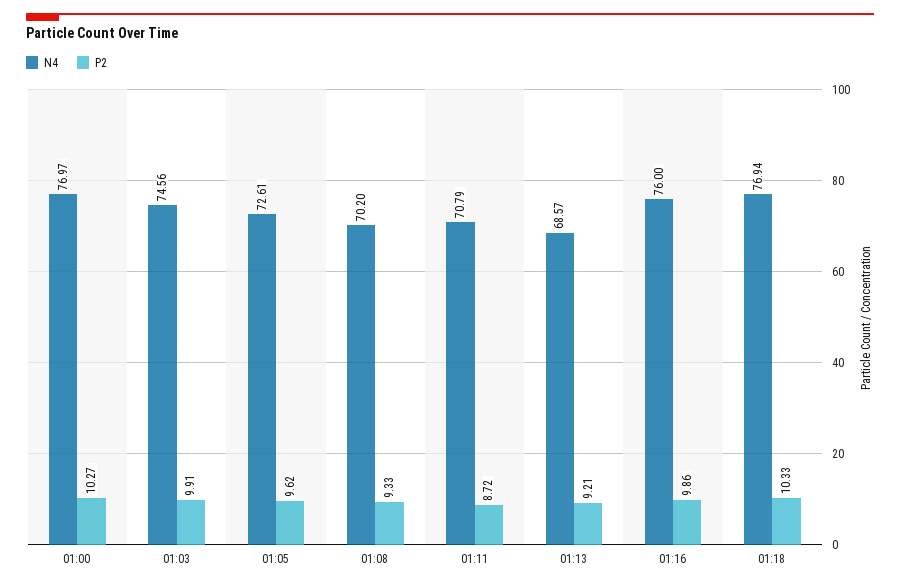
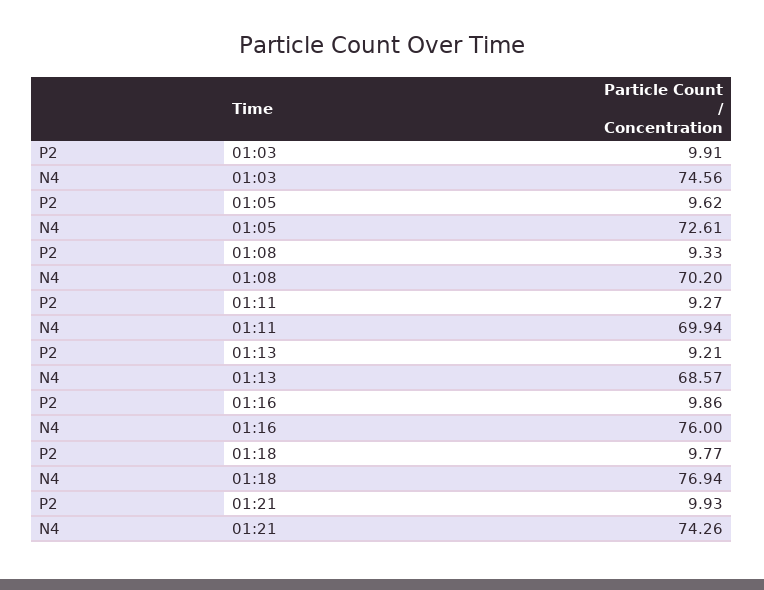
N4, 01:00: 76.97 -> none
P2, 01:00: 10.27 -> none
N4, 01:11: 70.79 -> 69.94
P2, 01:11: 8.72 -> 9.27
P2, 01:18: 10.33 -> 9.77
P2, 01:21: none -> 9.93
N4, 01:21: none -> 74.26

